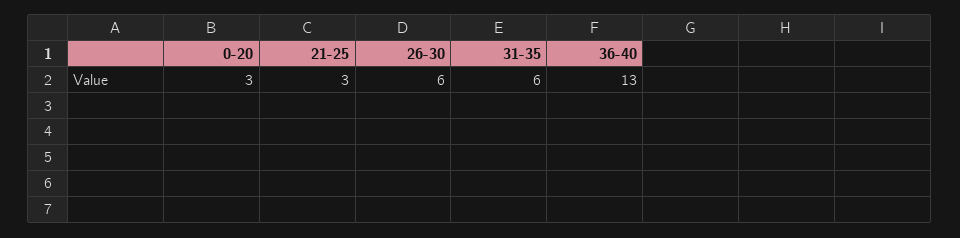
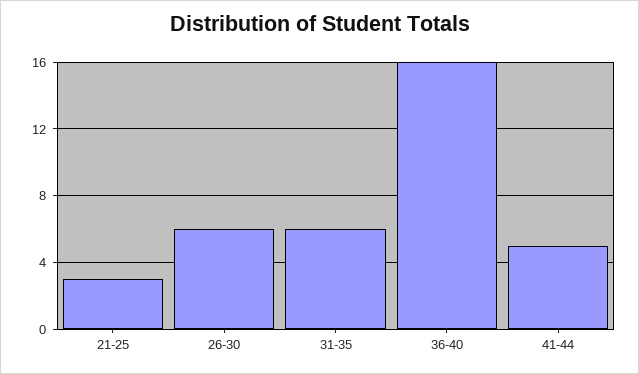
0-20: 3 -> none
36-40: 13 -> 16
41-44: none -> 5

